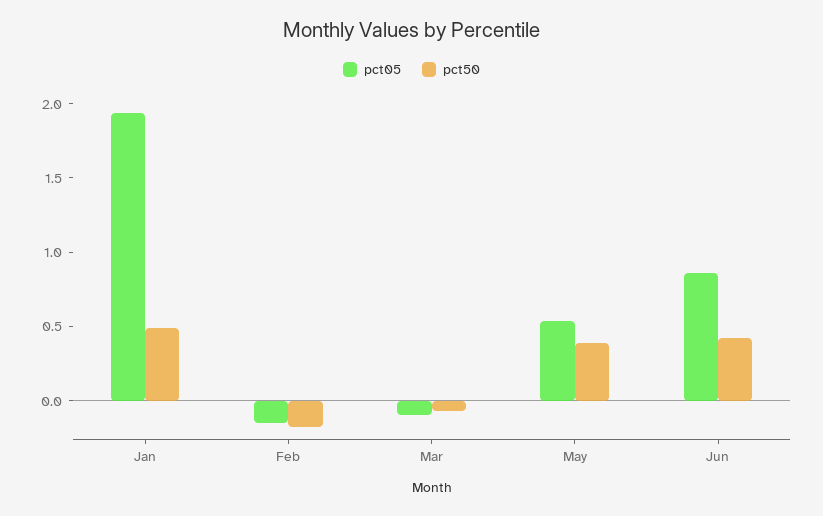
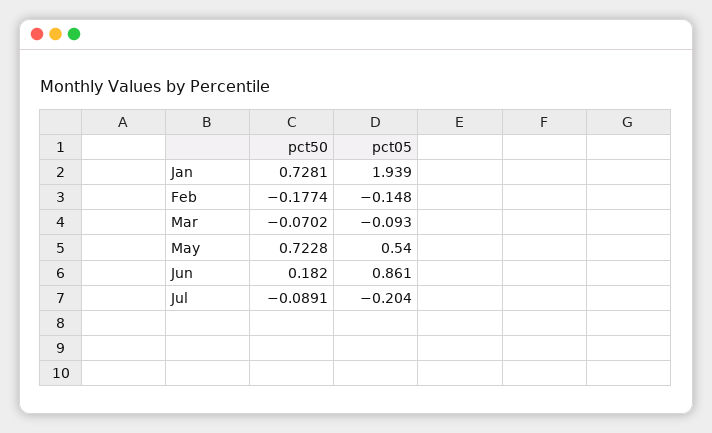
pct50, Jan: 0.5 -> 0.7281
pct50, May: 0.4 -> 0.7228
pct50, Jun: 0.4 -> 0.182
pct50, Jul: none -> -0.0891
pct05, Jul: none -> -0.204

